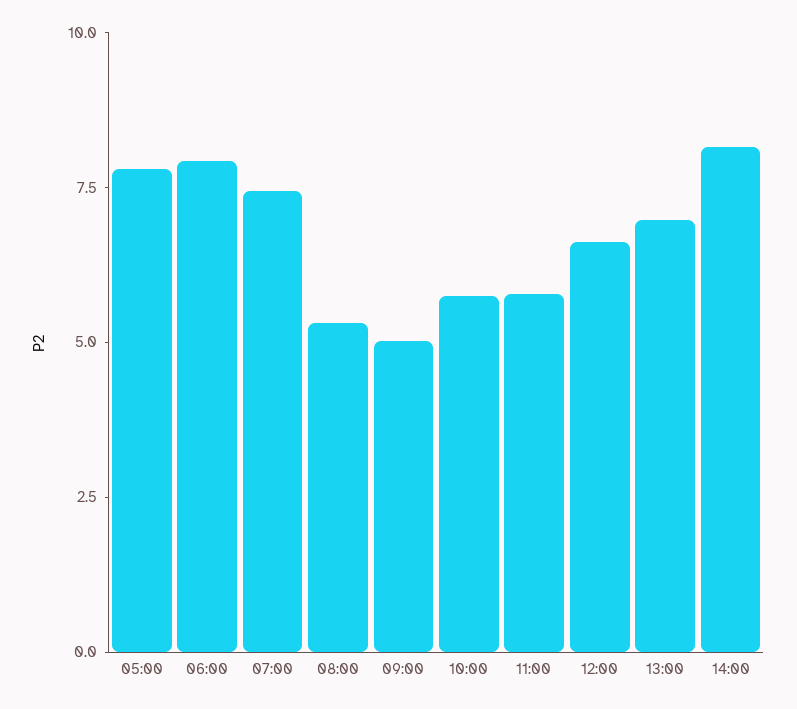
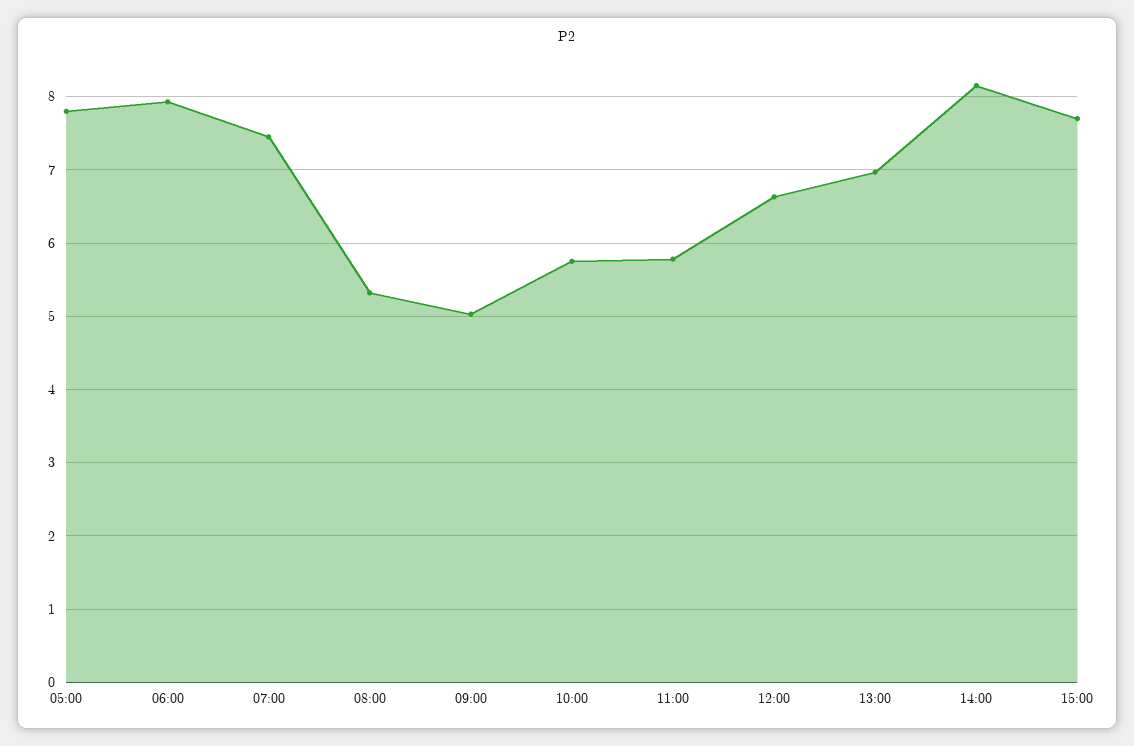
15:00: none -> 7.7

